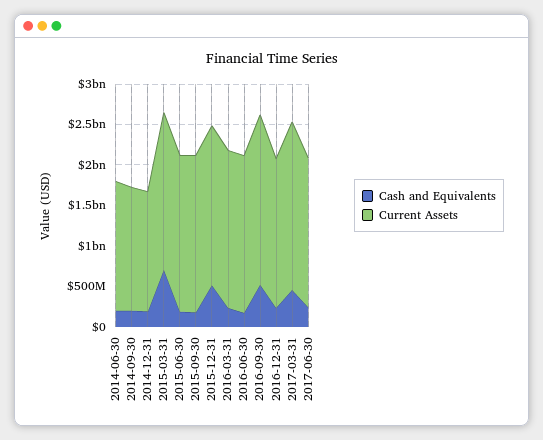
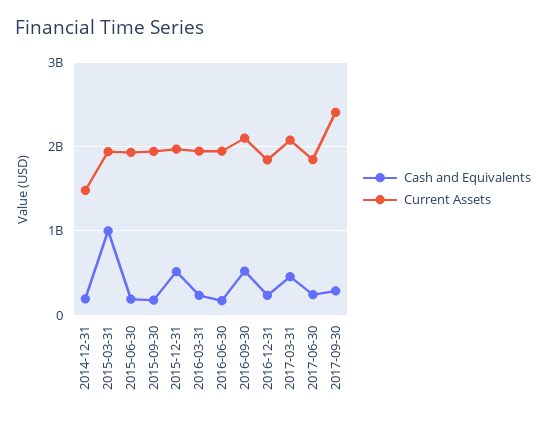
Cash and Equivalents, 2014-06-30: 200000000 -> none
Current Assets, 2014-06-30: 1600000000 -> none
Cash and Equivalents, 2014-09-30: 200000000 -> none
Current Assets, 2014-09-30: 1500000000 -> none
Cash and Equivalents, 2015-03-31: 700000000 -> 1000000000
Cash and Equivalents, 2017-09-30: none -> 300000000
Current Assets, 2017-09-30: none -> 2400000000

